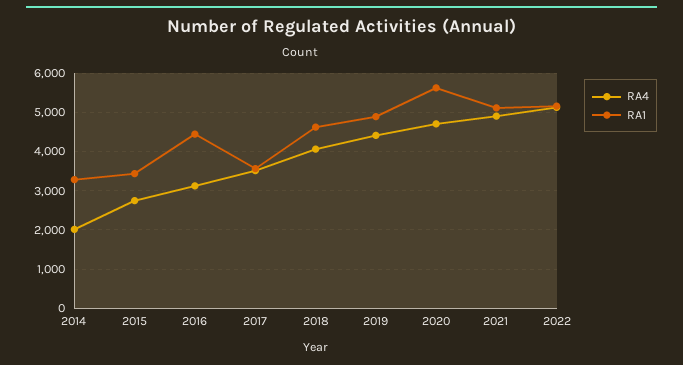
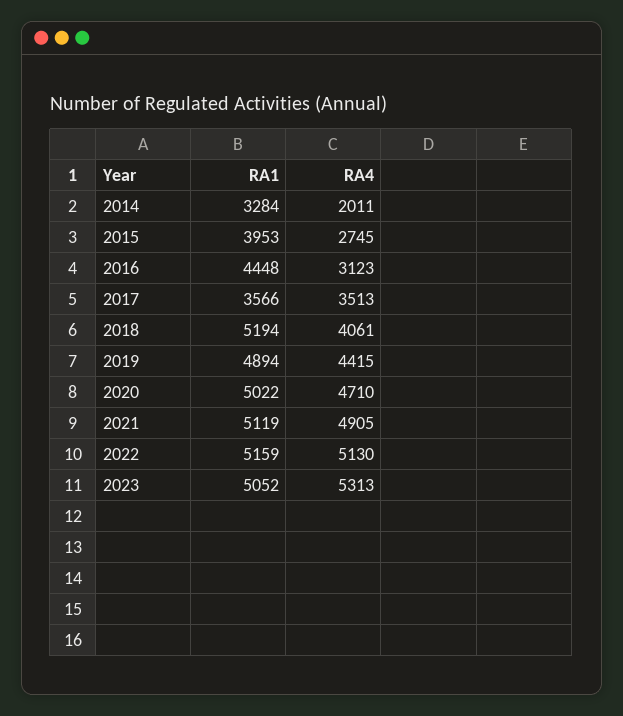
RA1, 2015: 3400 -> 3953
RA1, 2018: 4600 -> 5194
RA1, 2020: 5600 -> 5022
RA1, 2023: none -> 5052
RA4, 2023: none -> 5313

